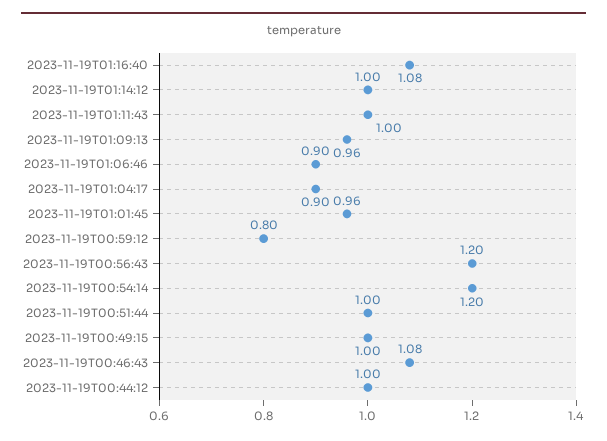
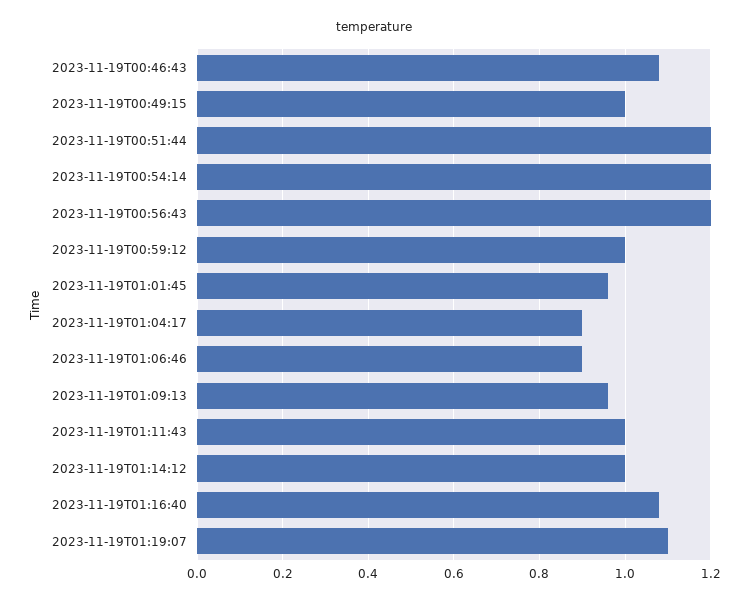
2023-11-19T00:59:12: 0.8 -> 1
2023-11-19T00:51:44: 1 -> 1.2
2023-11-19T00:44:12: 1 -> none
2023-11-19T01:19:07: none -> 1.1

